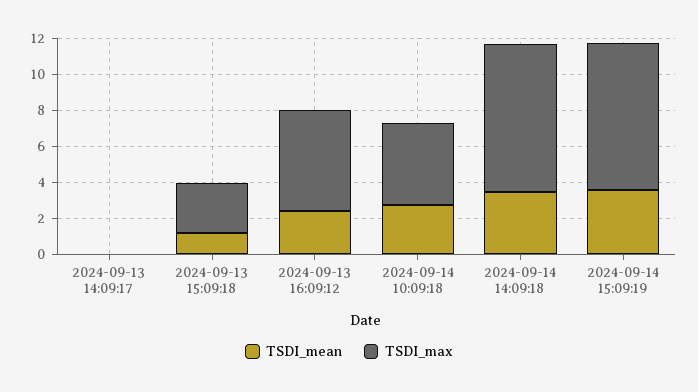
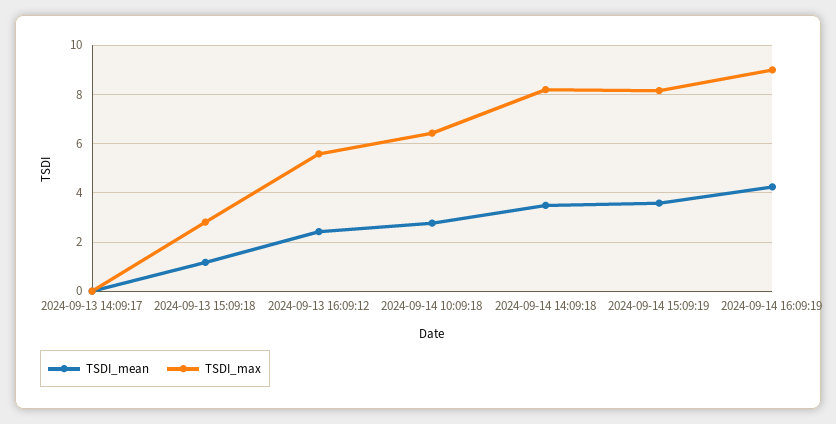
TSDI_max, 2024-09-14 10:09:18: 4.5 -> 6.5
TSDI_mean, 2024-09-14 16:09:19: none -> 4.25
TSDI_max, 2024-09-14 16:09:19: none -> 9

